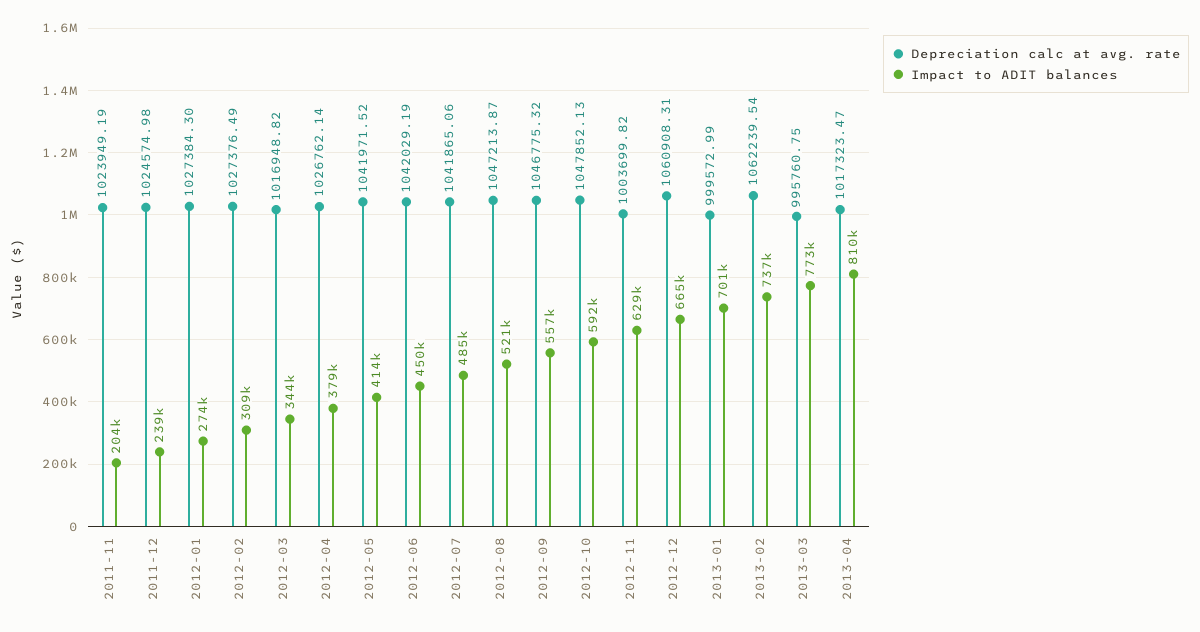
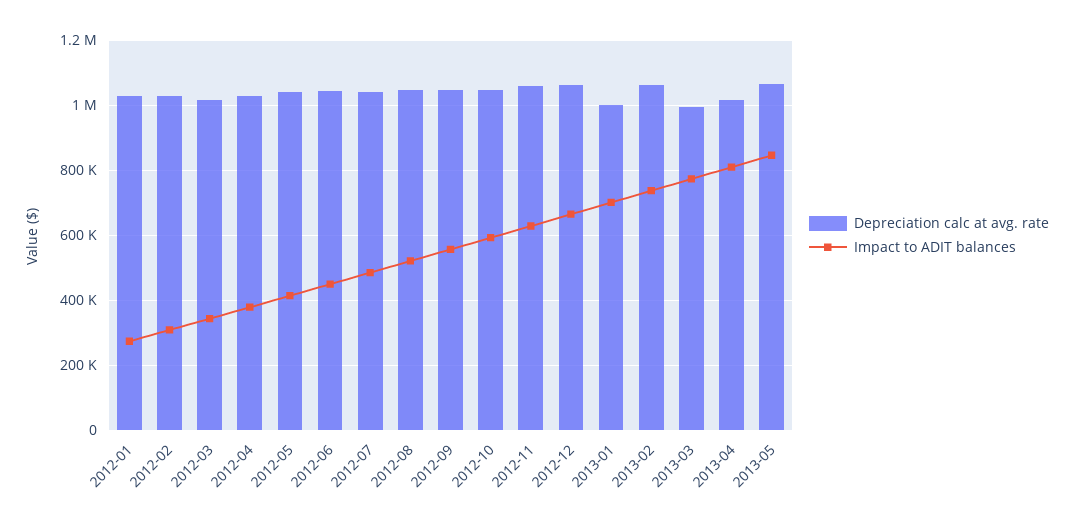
Depreciation calc at avg. rate, 2011-11: 1023949.19 -> none
Impact to ADIT balances, 2011-11: 204000 -> none
Depreciation calc at avg. rate, 2011-12: 1024574.98 -> none
Impact to ADIT balances, 2011-12: 239000 -> none
Depreciation calc at avg. rate, 2012-11: 1003699.82 -> 1060000
Depreciation calc at avg. rate, 2013-05: none -> 1060000
Impact to ADIT balances, 2013-05: none -> 840000

